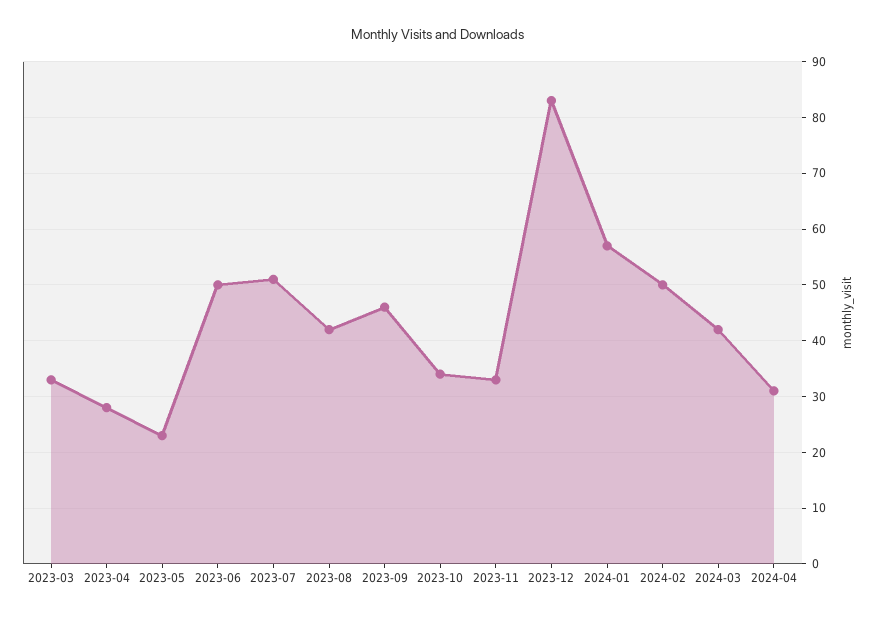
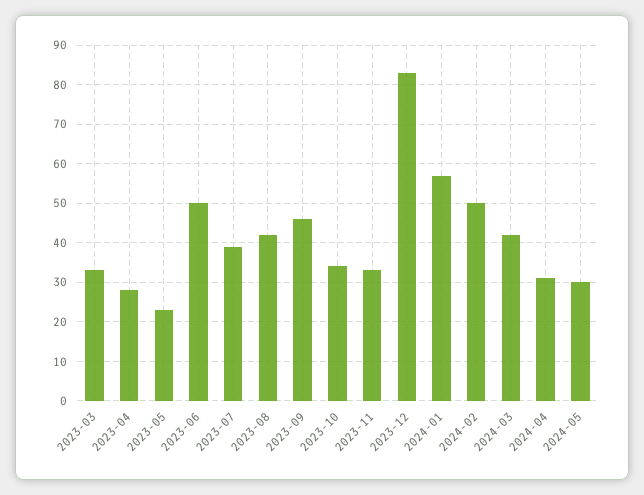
2023-07: 50 -> 40
2024-05: none -> 30

